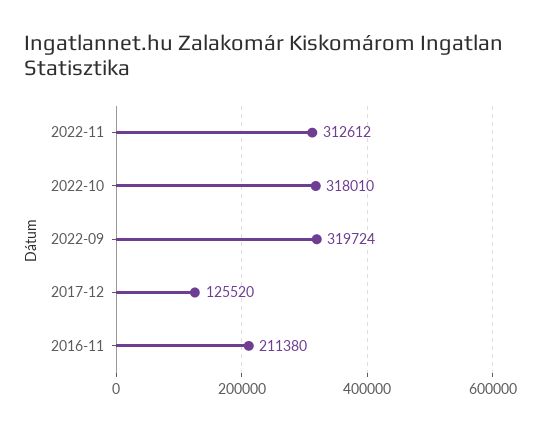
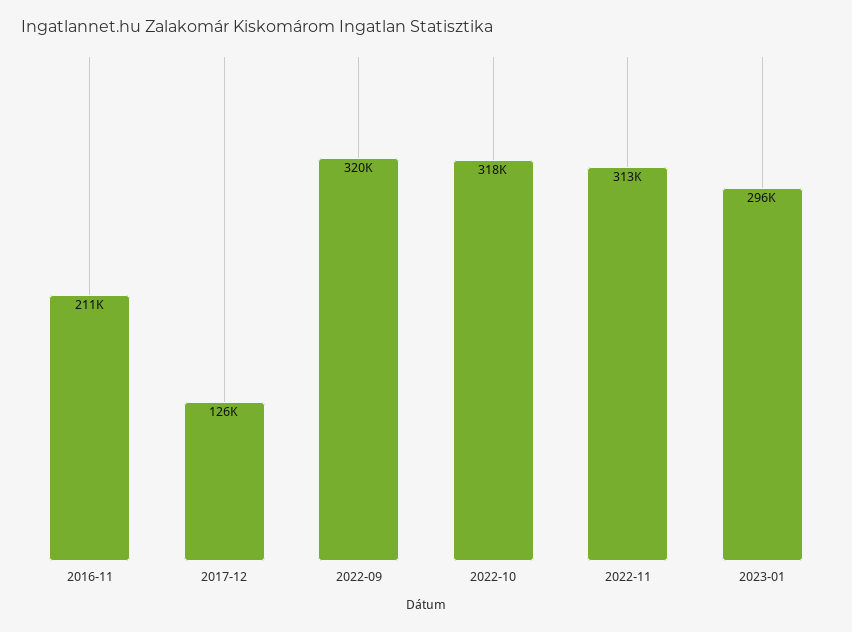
2023-01: none -> 296000

